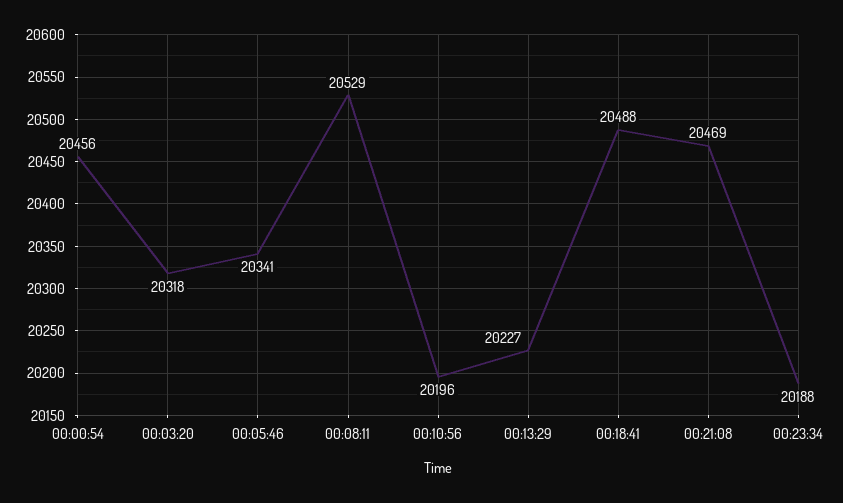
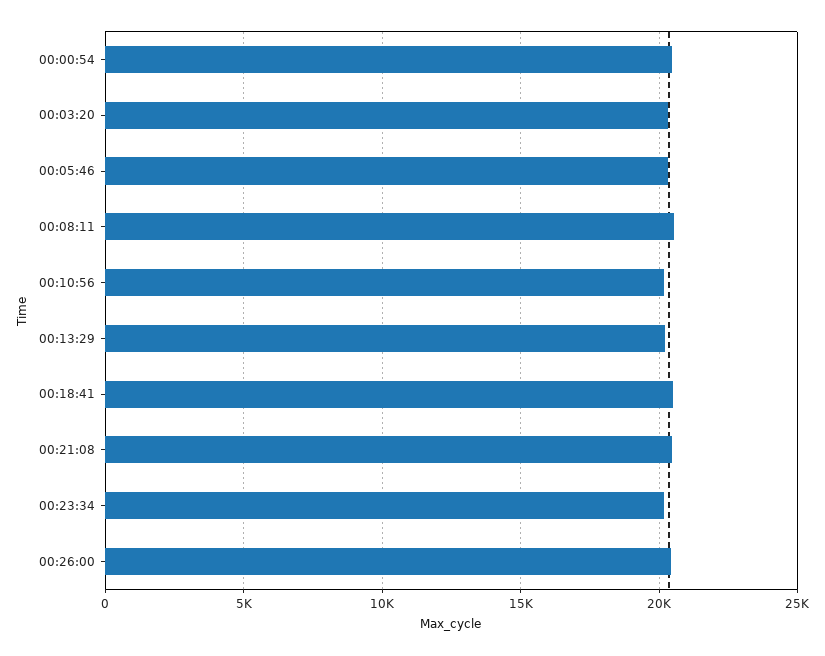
00:26:00: none -> 20500

